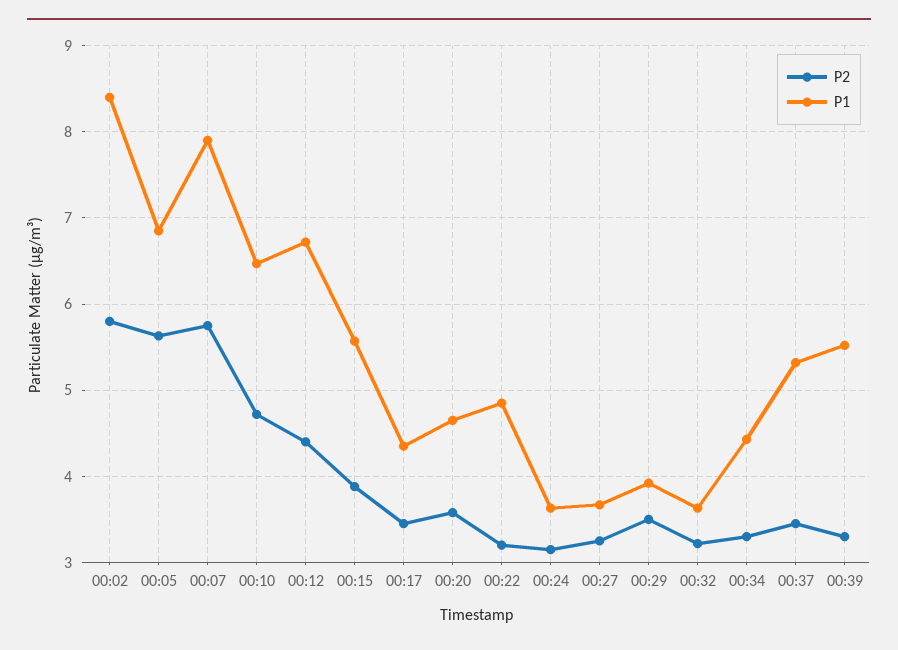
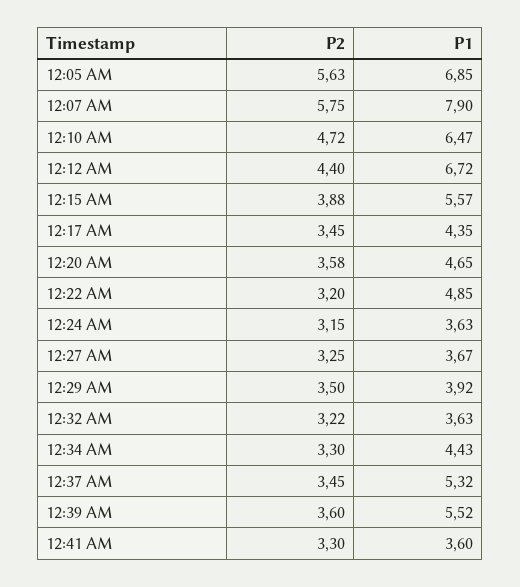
P2, 00:02: 5.8 -> none
P1, 00:02: 8.4 -> none
P2, 00:39: 3.3 -> 3.6
P2, 12:41 AM: none -> 3.3
P1, 12:41 AM: none -> 3.6

